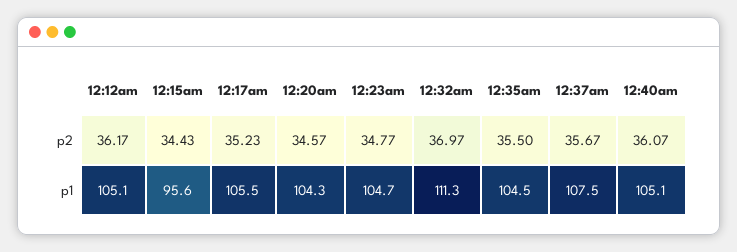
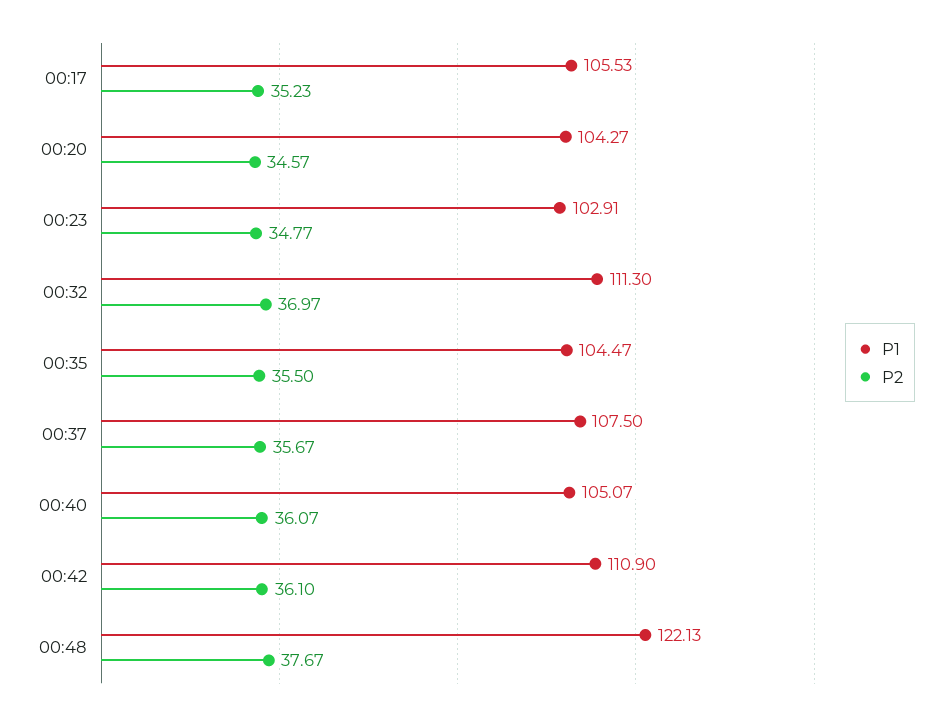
p2, 12:12am: 36.17 -> none
p2, 12:15am: 34.43 -> none
p1, 12:12am: 105.1 -> none
p1, 12:15am: 95.6 -> none
p1, 12:23am: 104.7 -> 102.91
p1, 00:42: none -> 110.9
p2, 00:42: none -> 36.1
p1, 00:48: none -> 122.13
p2, 00:48: none -> 37.67

